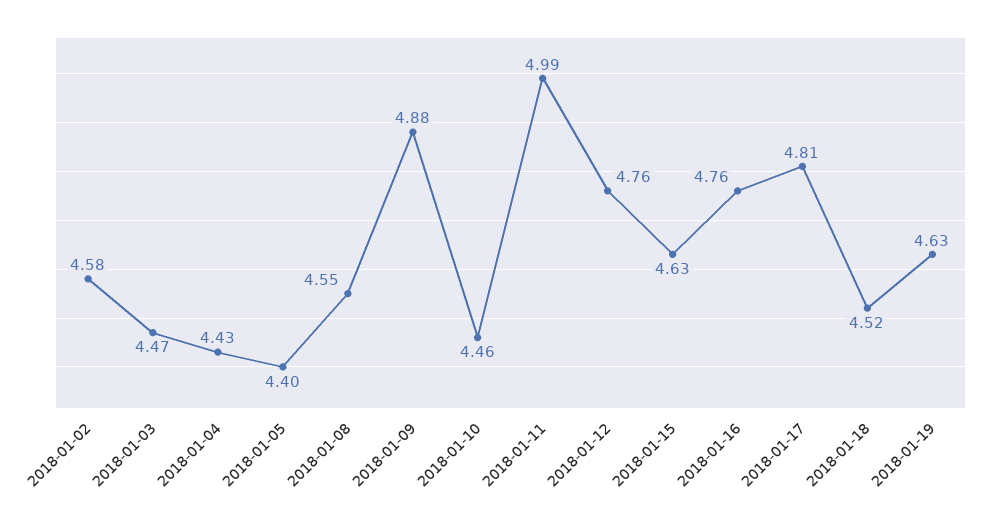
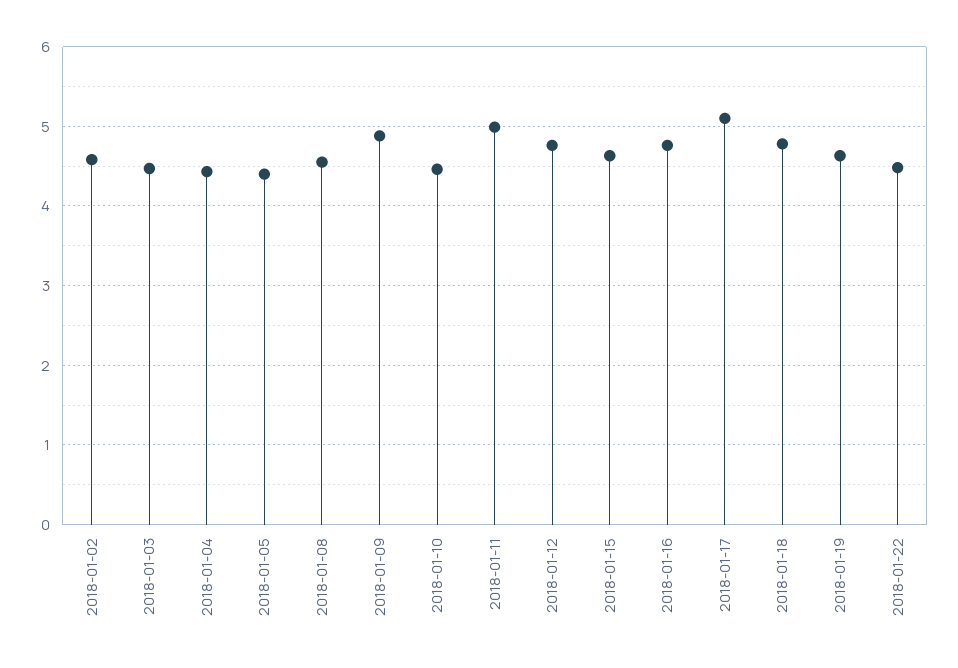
2018-01-17: 4.81 -> 5.1
2018-01-18: 4.52 -> 4.8
2018-01-22: none -> 4.5

